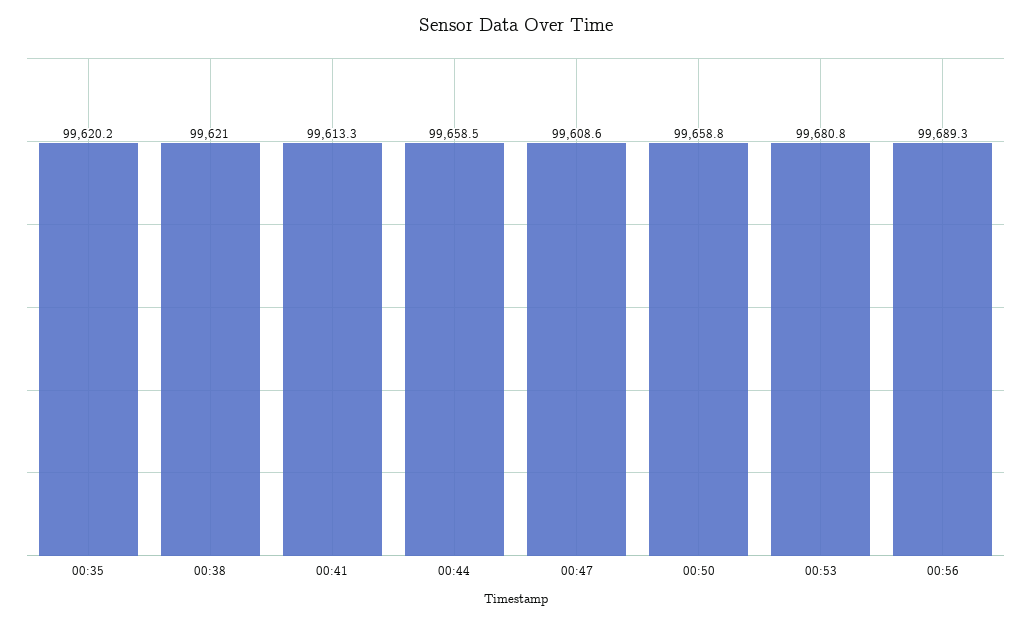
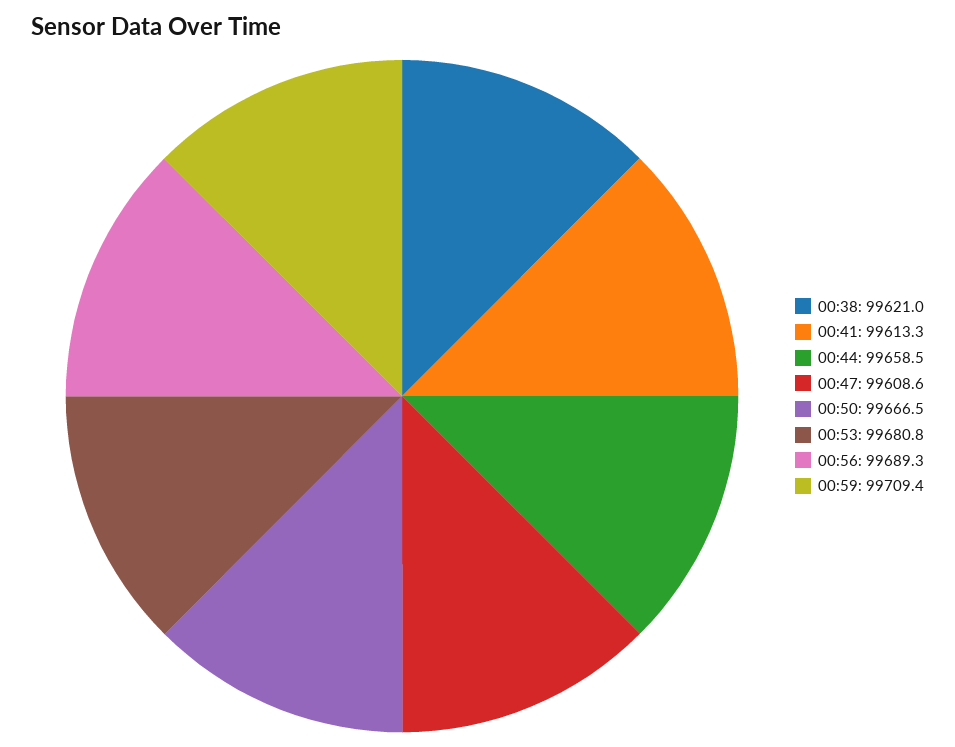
00:35: 99620.2 -> none
00:50: 99658.8 -> 99666.5
00:59: none -> 99709.4

